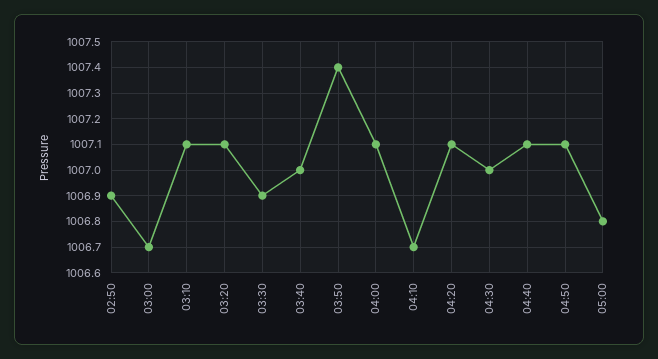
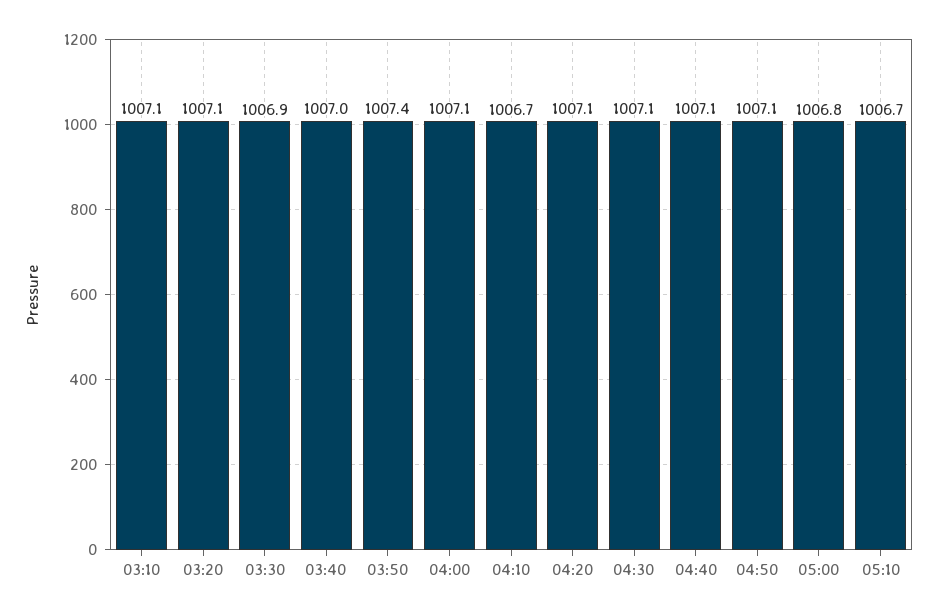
02:50: 1006.9 -> none
03:00: 1006.7 -> none
04:30: 1007 -> 1007.1
05:10: none -> 1006.7

